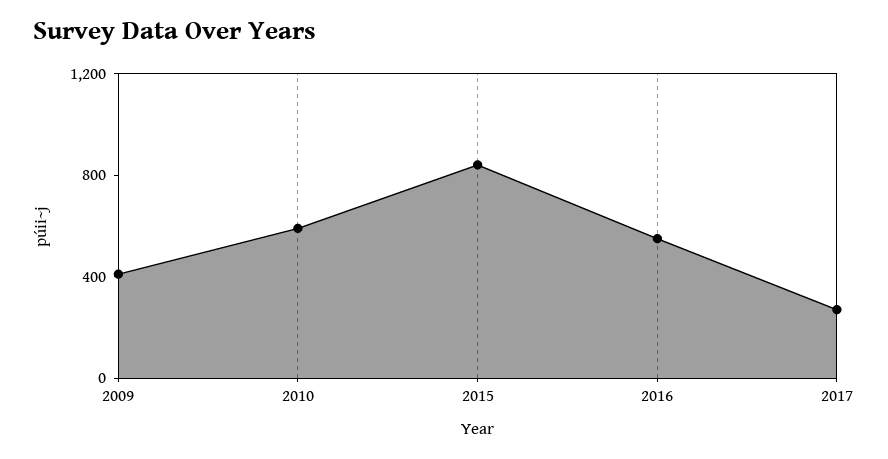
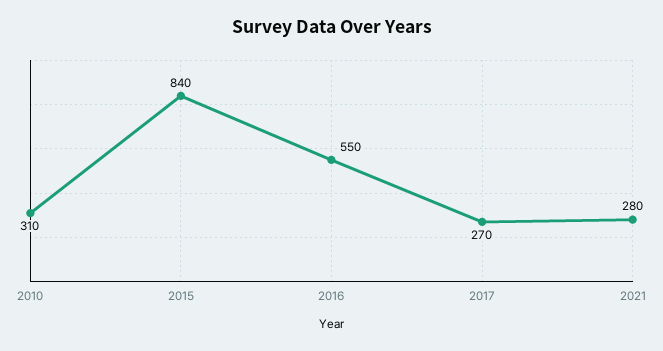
2009: 400 -> none
2010: 600 -> 310
2021: none -> 280

